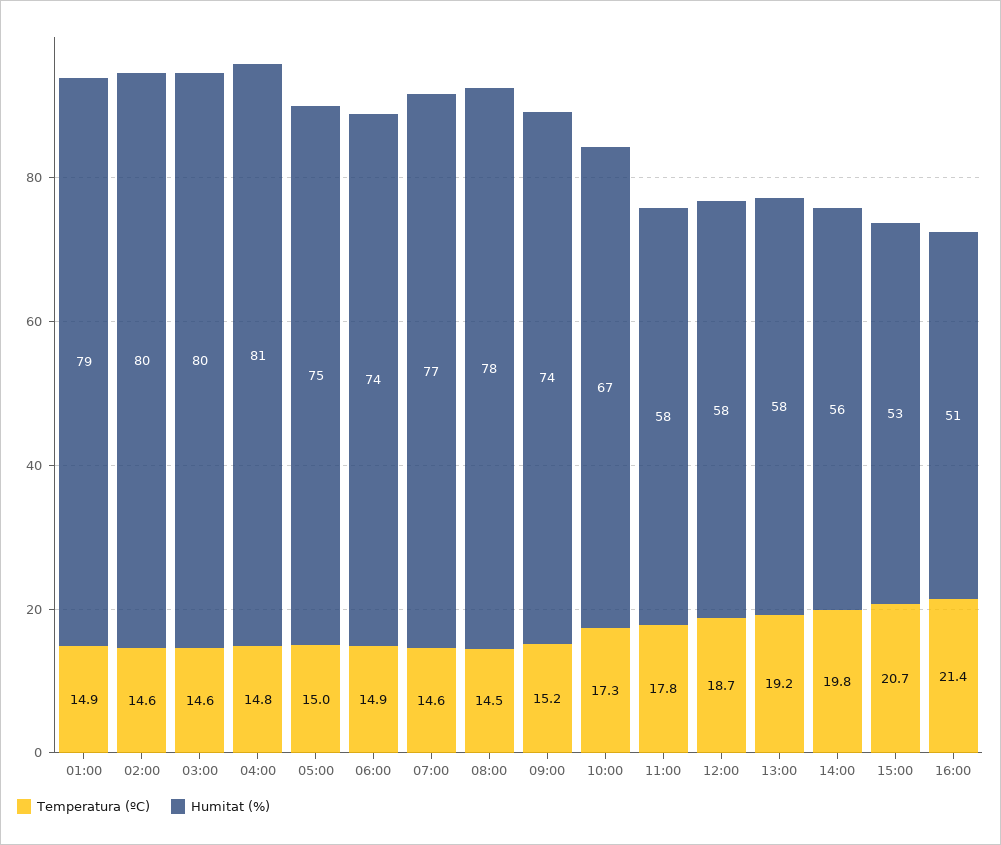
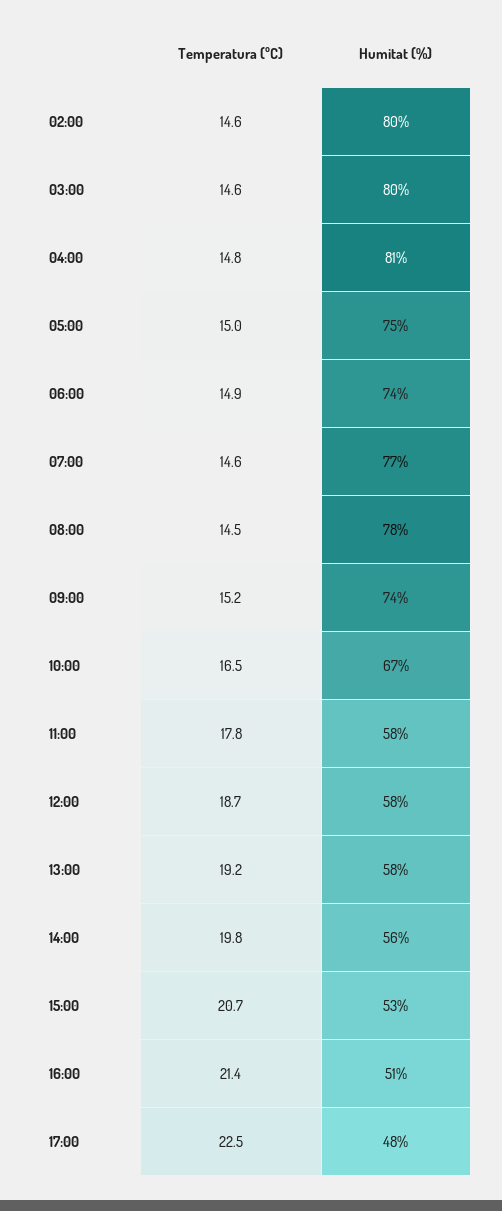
Temperatura (ºC), 01:00: 14.9 -> none
Humitat (%), 01:00: 79 -> none
Temperatura (ºC), 10:00: 17.3 -> 16.5
Temperatura (ºC), 17:00: none -> 22.5
Humitat (%), 17:00: none -> 48

